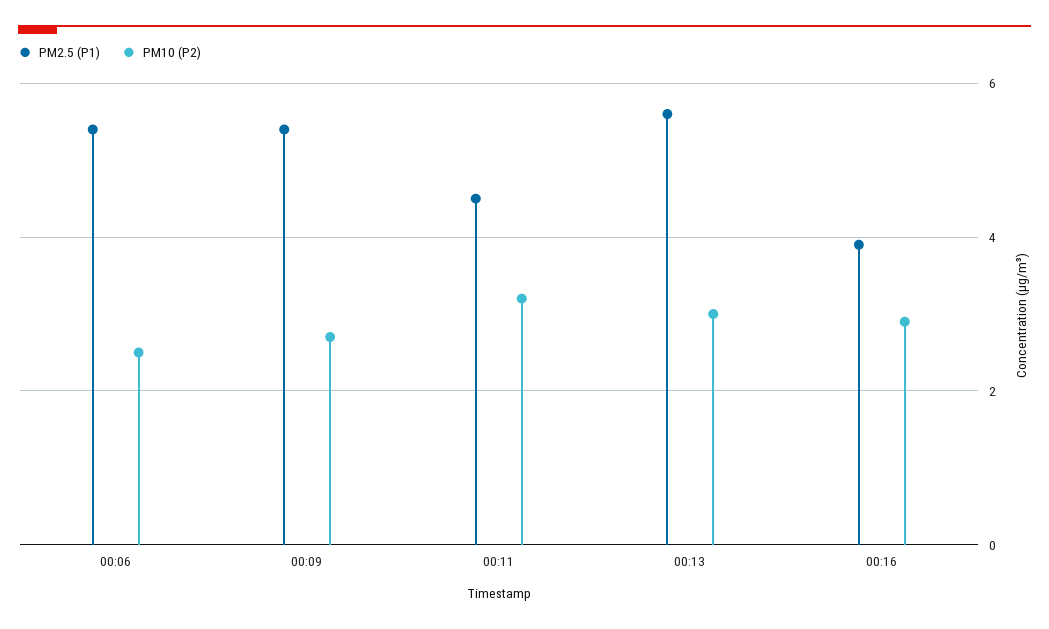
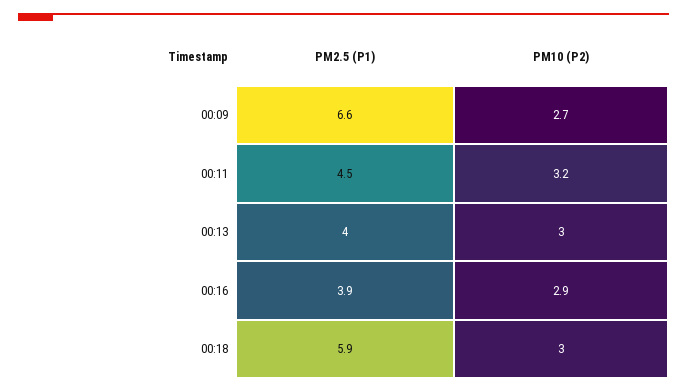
PM2.5 (P1), 00:06: 5.5 -> none
PM10 (P2), 00:06: 2.5 -> none
PM2.5 (P1), 00:09: 5.5 -> 6.6
PM2.5 (P1), 00:13: 5.5 -> 4
PM2.5 (P1), 00:18: none -> 5.9
PM10 (P2), 00:18: none -> 3

